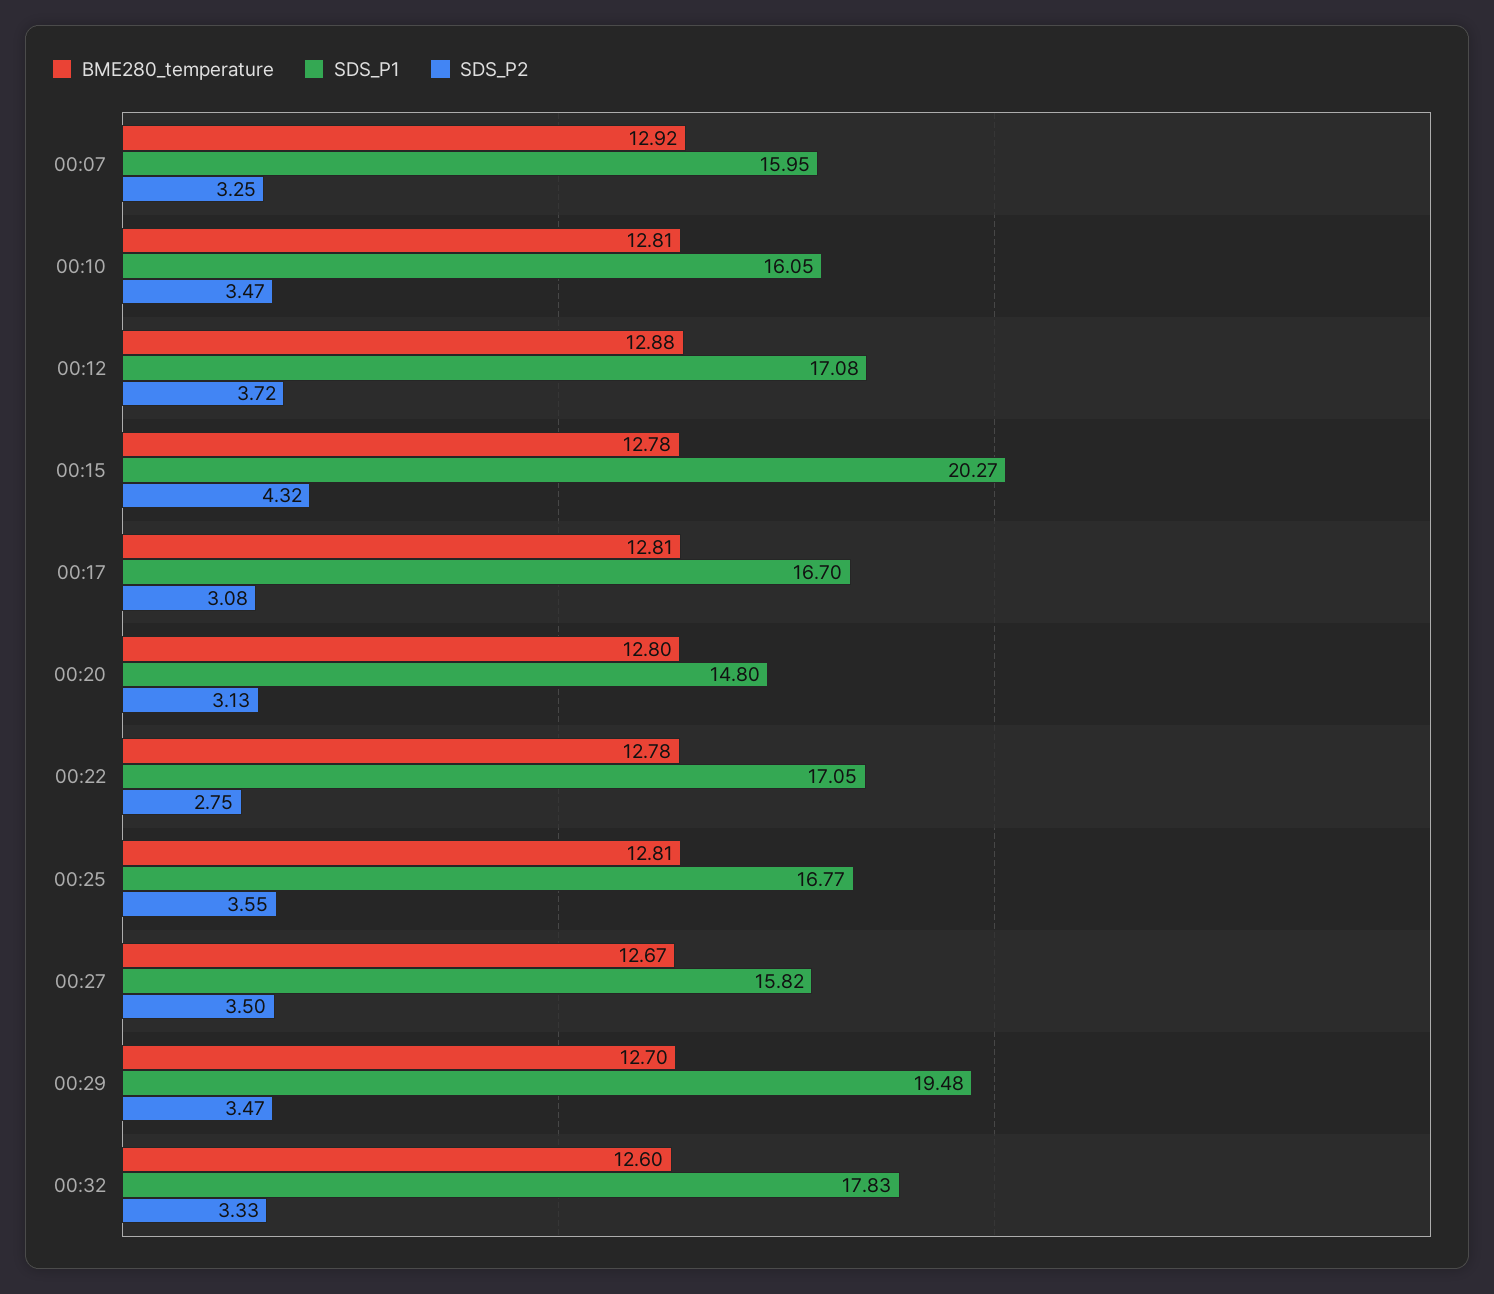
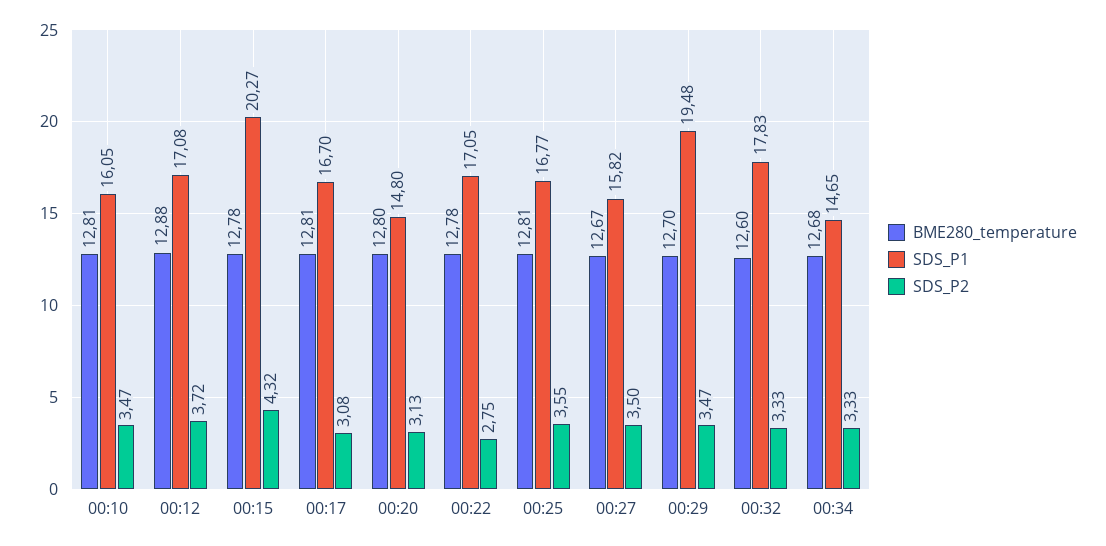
BME280_temperature, 00:07: 12.92 -> none
SDS_P1, 00:07: 15.95 -> none
SDS_P2, 00:07: 3.25 -> none
BME280_temperature, 00:34: none -> 12.68
SDS_P1, 00:34: none -> 14.65
SDS_P2, 00:34: none -> 3.33

